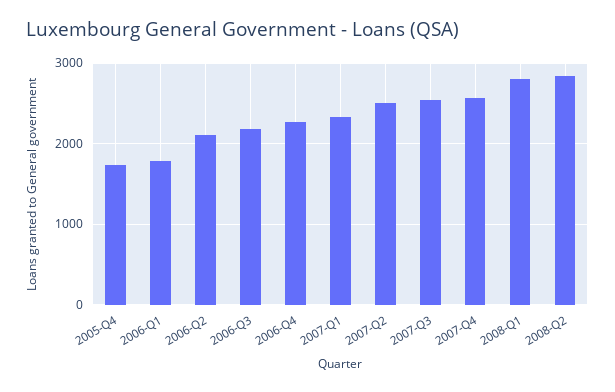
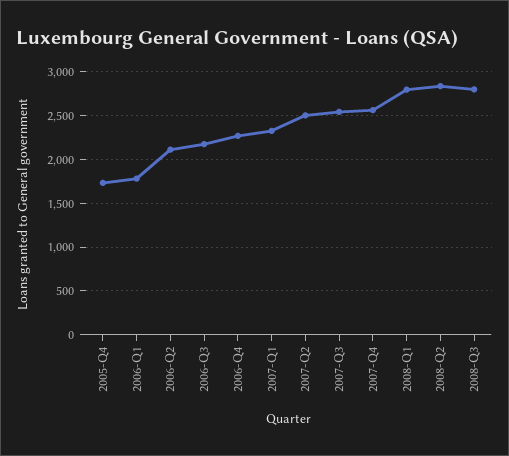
2008-Q3: none -> 2800

